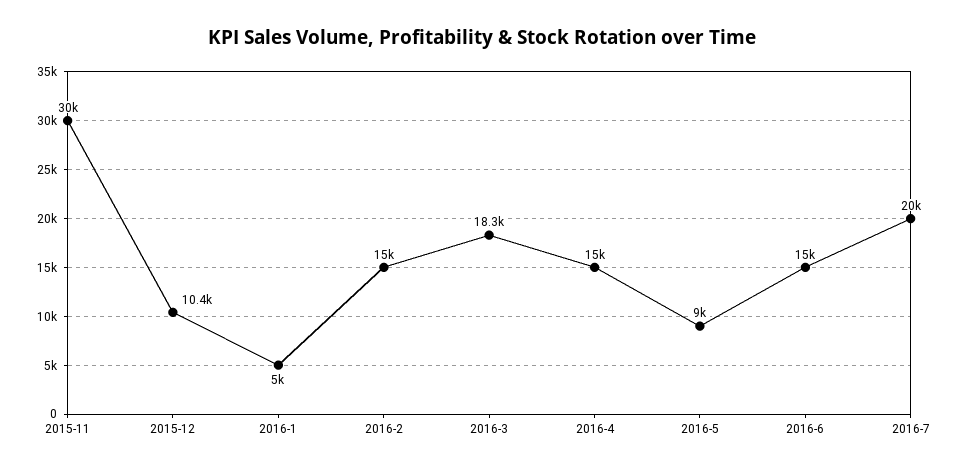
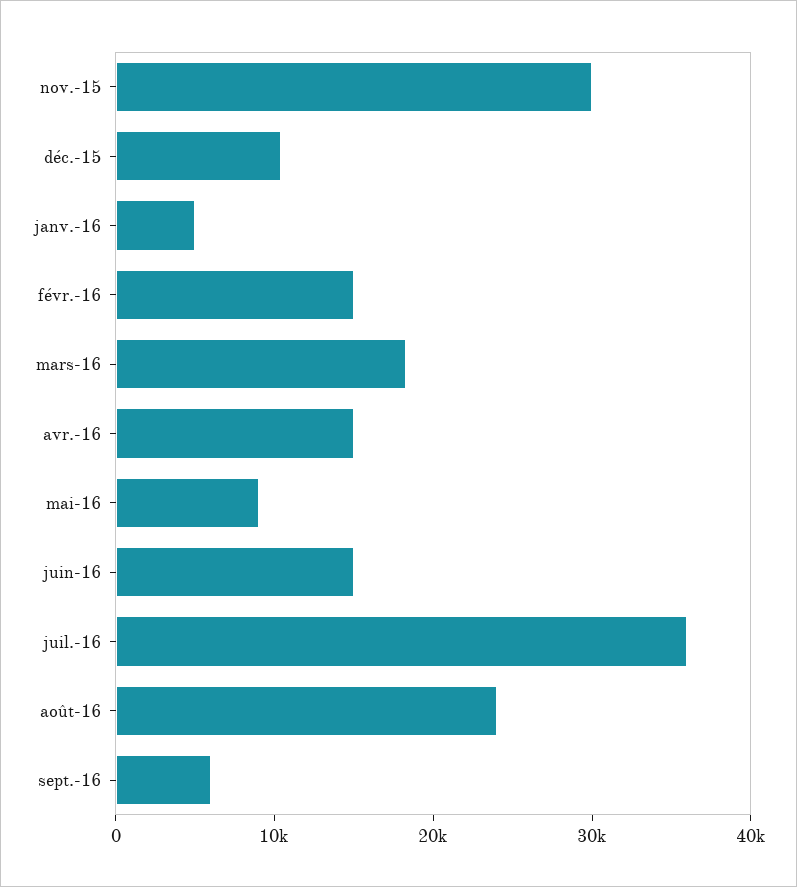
2016-7: 20000 -> 36000
août-16: none -> 24000
sept.-16: none -> 6000

